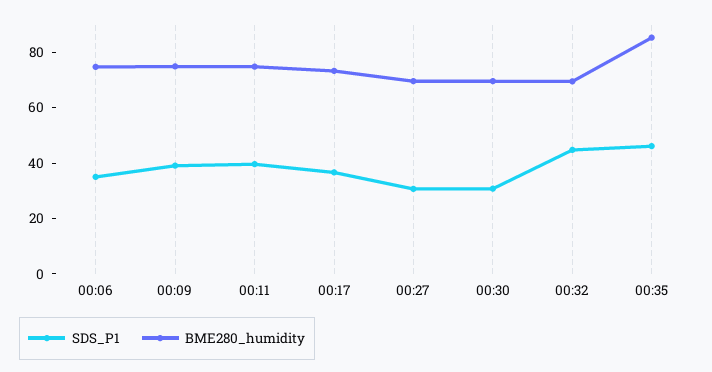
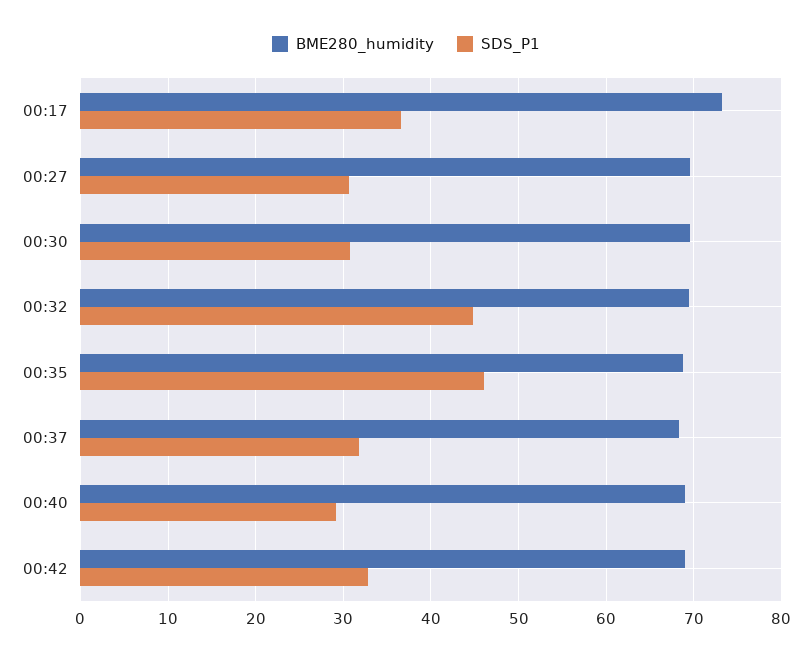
SDS_P1, 00:06: 35 -> none
BME280_humidity, 00:06: 75 -> none
SDS_P1, 00:09: 40 -> none
BME280_humidity, 00:09: 75 -> none
SDS_P1, 00:11: 40 -> none
BME280_humidity, 00:11: 75 -> none
BME280_humidity, 00:35: 85 -> 69
BME280_humidity, 00:37: none -> 68
SDS_P1, 00:37: none -> 32
BME280_humidity, 00:40: none -> 69
SDS_P1, 00:40: none -> 29
BME280_humidity, 00:42: none -> 69
SDS_P1, 00:42: none -> 33

